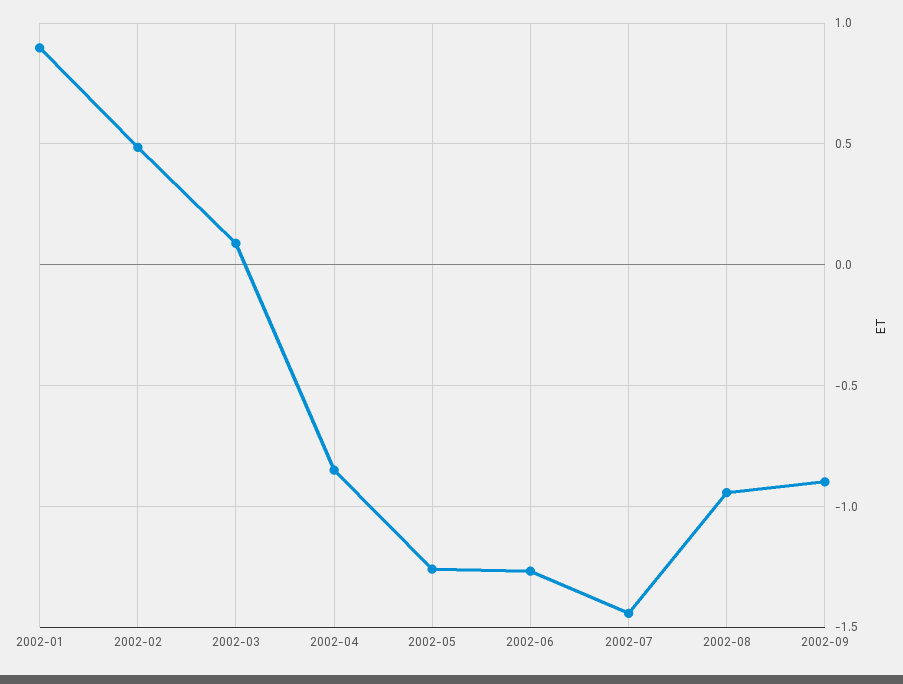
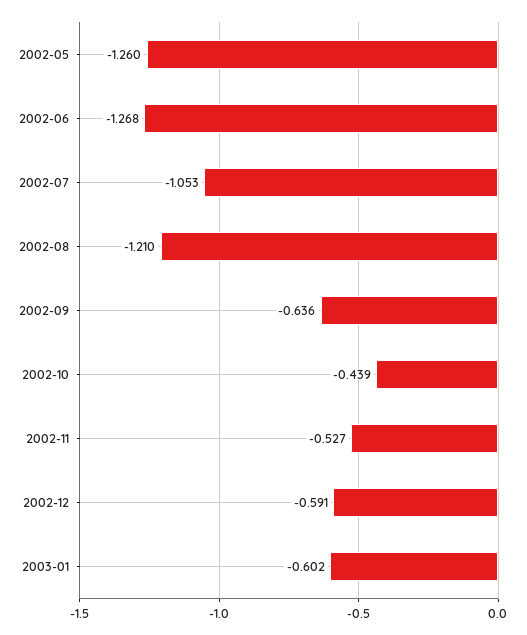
2002-01: 0.9 -> none
2002-02: 0.5 -> none
2002-03: 0.1 -> none
2002-04: -0.85 -> none
2002-07: -1.45 -> -1.053
2002-08: -0.95 -> -1.21
2002-09: -0.9 -> -0.636
2002-10: none -> -0.439
2002-11: none -> -0.527
2002-12: none -> -0.591
2003-01: none -> -0.602

